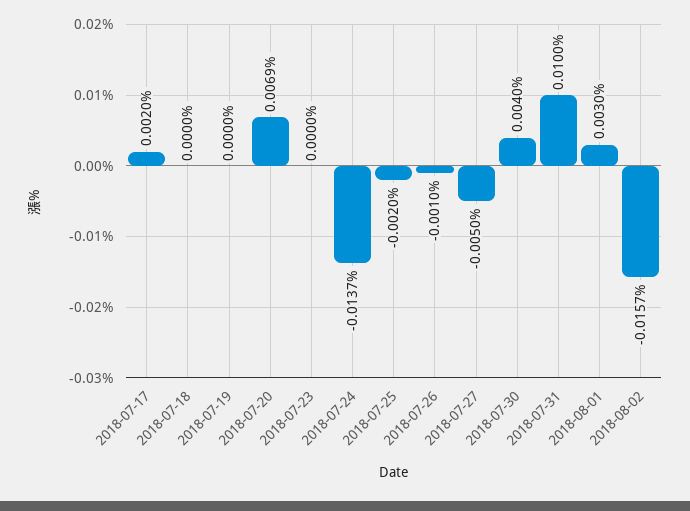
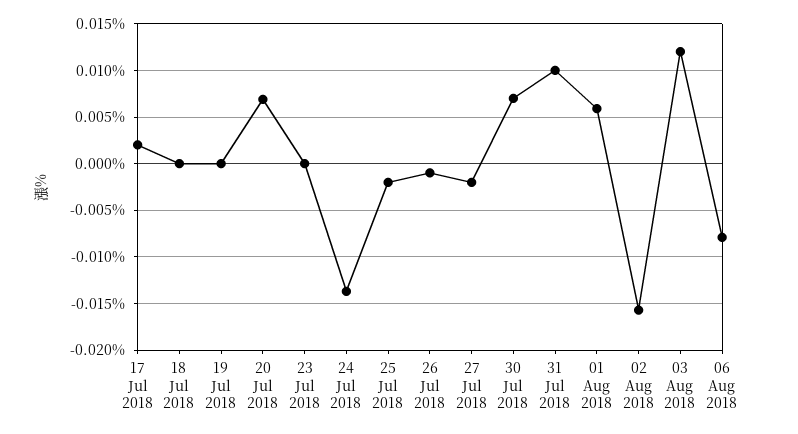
2018-07-27: -0.005 -> -0.002
2018-07-30: 0.004 -> 0.007
2018-08-01: 0.003 -> 0.006
03 Aug 2018: none -> 0.012
06 Aug 2018: none -> -0.008

